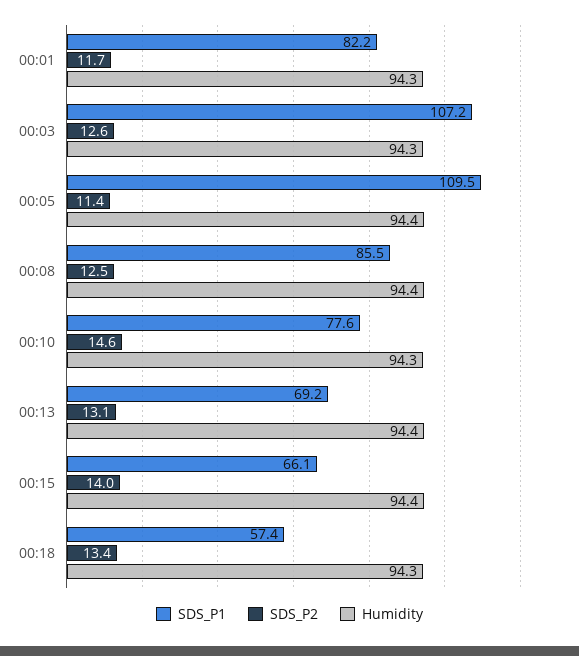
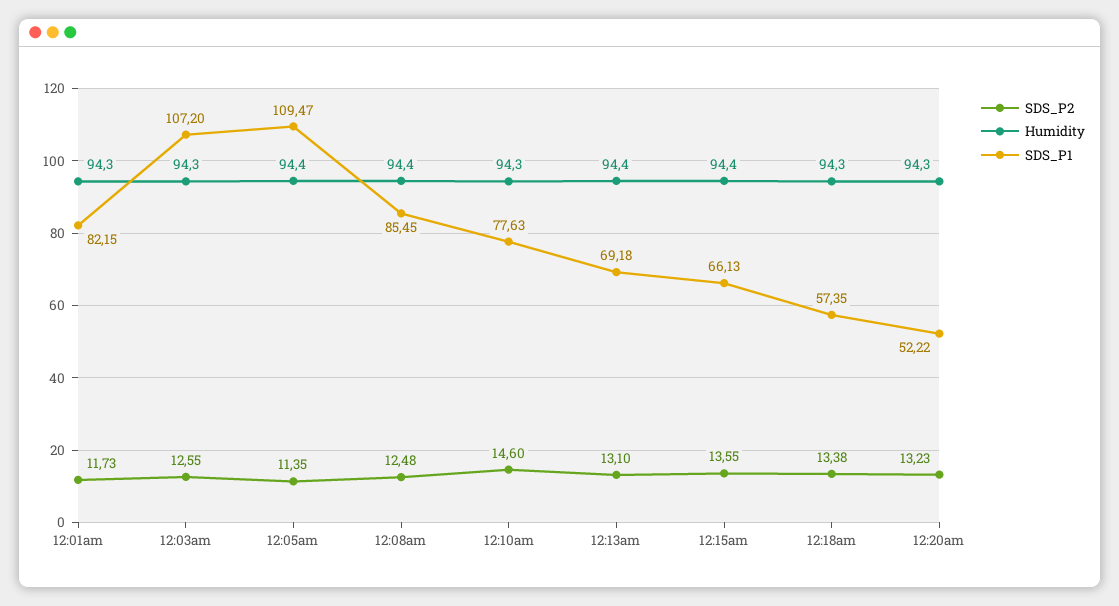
SDS_P2, 00:15: 14 -> 13.55
SDS_P2, 12:20am: none -> 13.23
Humidity, 12:20am: none -> 94.3
SDS_P1, 12:20am: none -> 52.22

